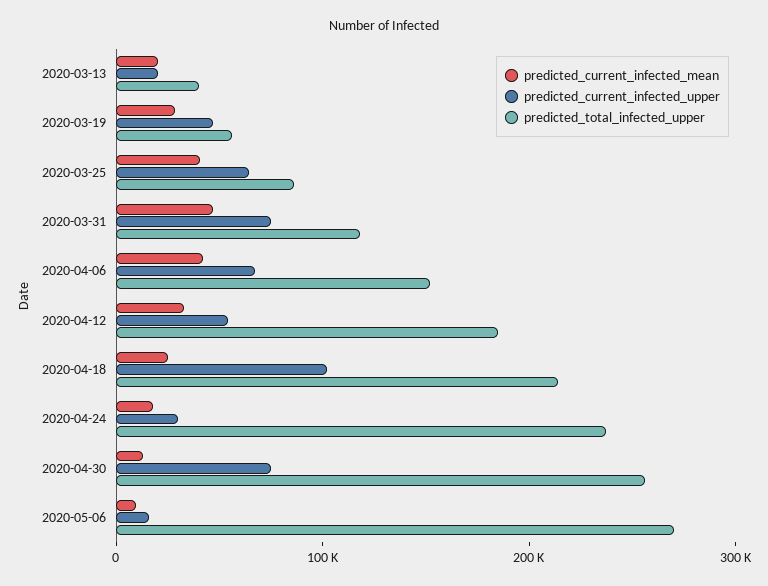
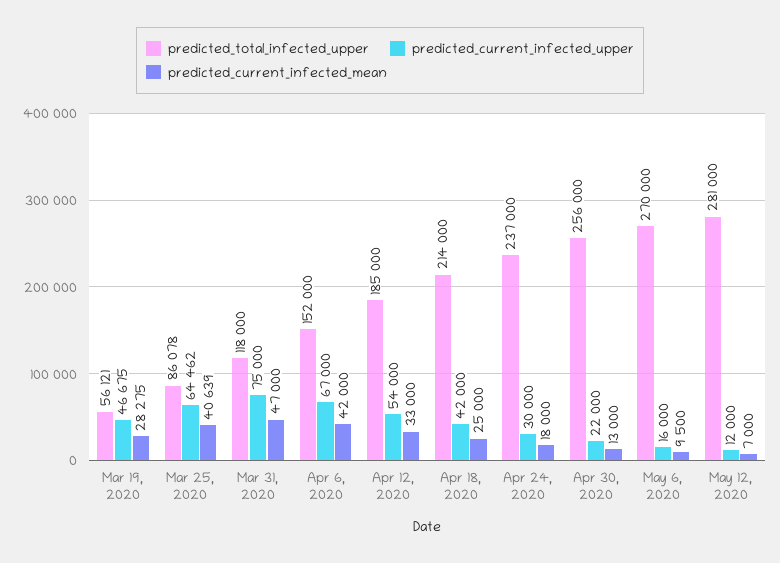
predicted_current_infected_mean, 2020-03-13: 20000 -> none
predicted_current_infected_upper, 2020-03-13: 20000 -> none
predicted_total_infected_upper, 2020-03-13: 40000 -> none
predicted_current_infected_upper, 2020-04-18: 100000 -> 42000
predicted_current_infected_upper, 2020-04-30: 80000 -> 22000
predicted_total_infected_upper, May 12, 2020: none -> 281000
predicted_current_infected_upper, May 12, 2020: none -> 12000
predicted_current_infected_mean, May 12, 2020: none -> 7000

